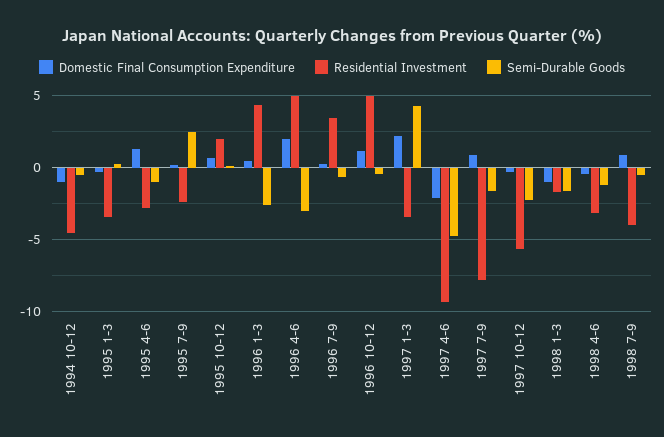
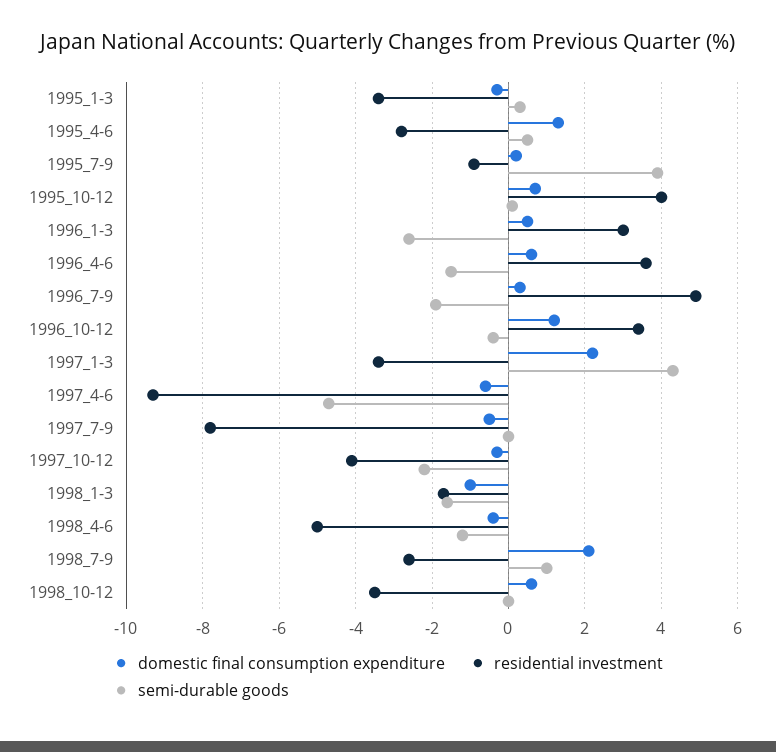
Domestic Final Consumption Expenditure, 1994 10-12: -1 -> none
Residential Investment, 1994 10-12: -4.5 -> none
Semi-Durable Goods, 1994 10-12: -0.5 -> none
Semi-Durable Goods, 1995 4-6: -1 -> 0.5
Residential Investment, 1995 7-9: -2.5 -> -1
Semi-Durable Goods, 1995 7-9: 2.5 -> 4
Residential Investment, 1995 10-12: 2 -> 4
Residential Investment, 1996 1-3: 4.5 -> 3
Domestic Final Consumption Expenditure, 1996 4-6: 2 -> 0.5
Residential Investment, 1996 4-6: 5 -> 3.5
Semi-Durable Goods, 1996 4-6: -3 -> -1.5
Residential Investment, 1996 7-9: 3.5 -> 5
Semi-Durable Goods, 1996 7-9: -0.5 -> -2
Residential Investment, 1996 10-12: 5 -> 3.5
Domestic Final Consumption Expenditure, 1997 4-6: -2 -> -0.5
Domestic Final Consumption Expenditure, 1997 7-9: 1 -> -0.5
Semi-Durable Goods, 1997 7-9: -1.5 -> 0
Residential Investment, 1997 10-12: -5.5 -> -4
Residential Investment, 1998 4-6: -3 -> -5
Domestic Final Consumption Expenditure, 1998 7-9: 1 -> 2
Residential Investment, 1998 7-9: -4 -> -2.5
Semi-Durable Goods, 1998 7-9: -0.5 -> 1
Domestic Final Consumption Expenditure, 1998_10-12: none -> 0.5
Residential Investment, 1998_10-12: none -> -3.5
Semi-Durable Goods, 1998_10-12: none -> 0

